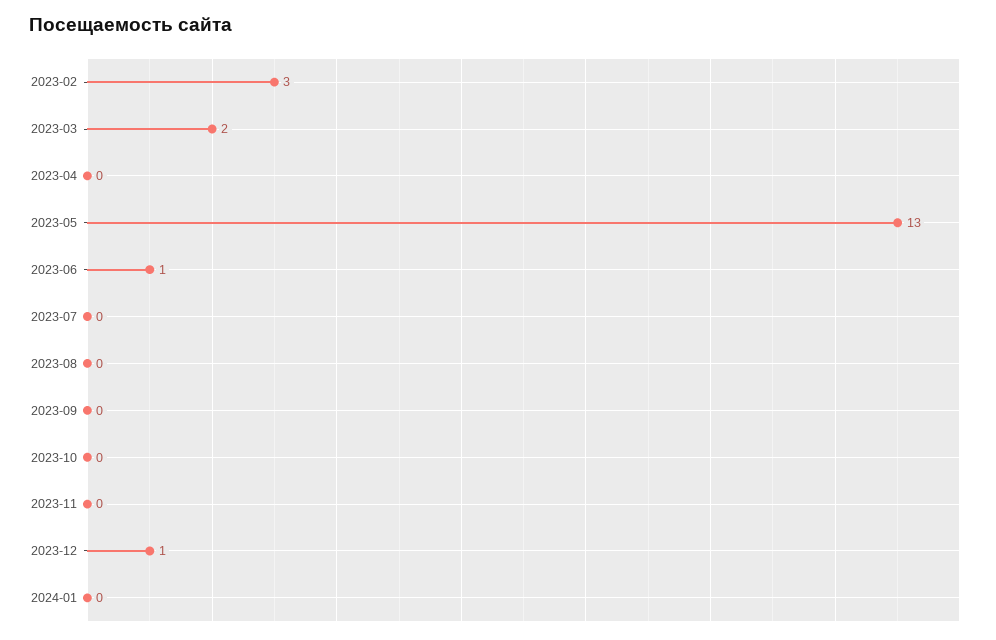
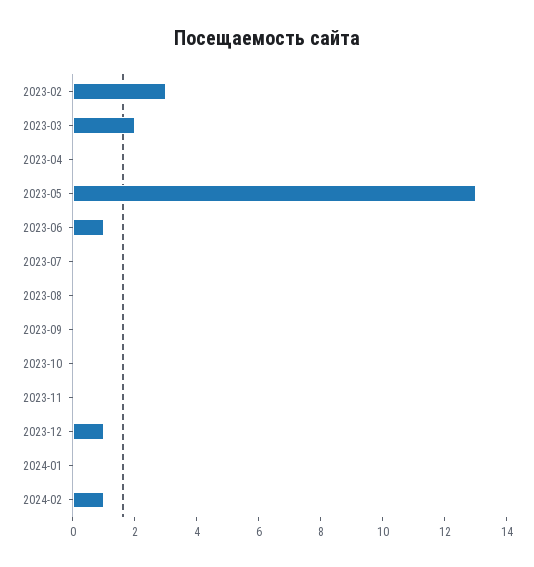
2024-02: none -> 1

